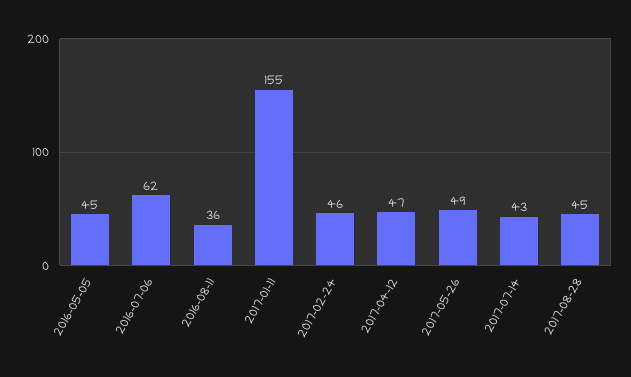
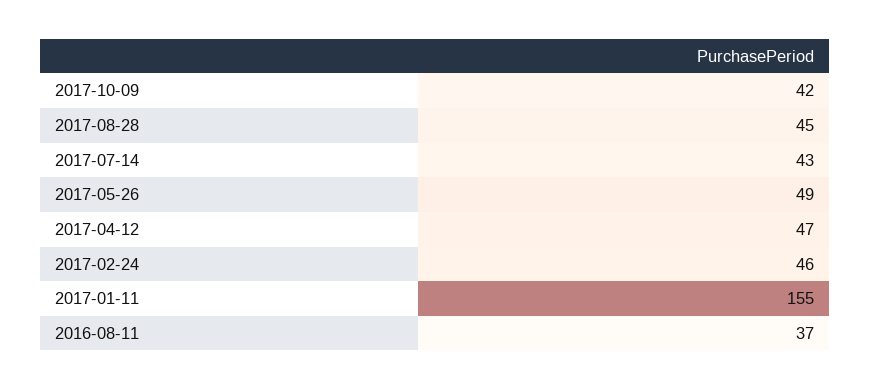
2016-05-05: 45 -> none
2016-07-06: 62 -> none
2016-08-11: 36 -> 37
2017-10-09: none -> 42

